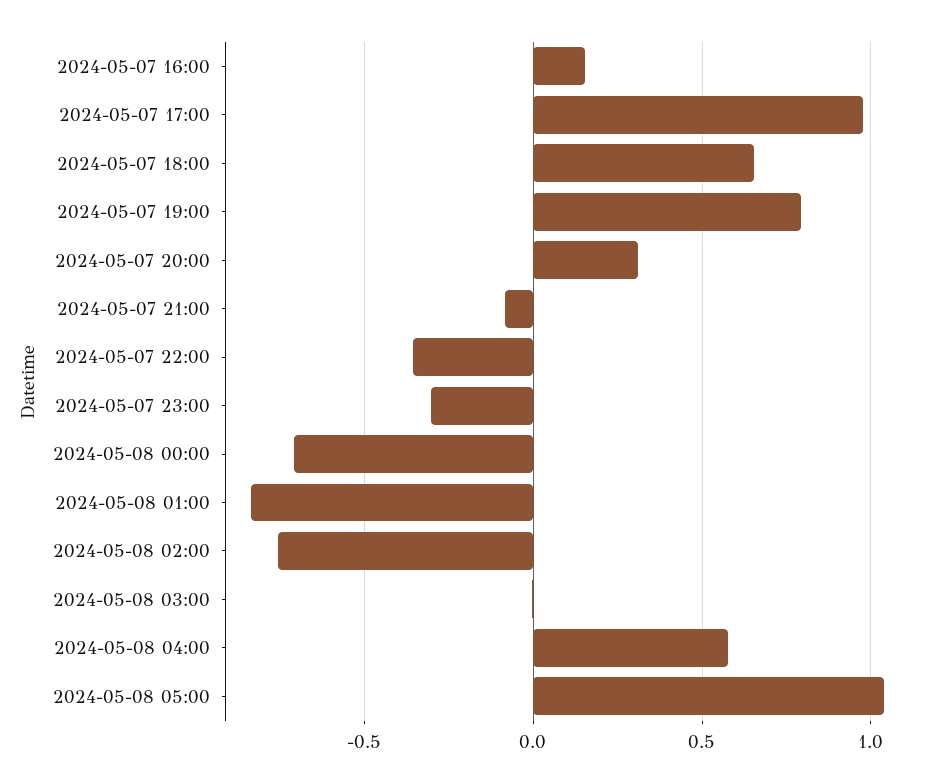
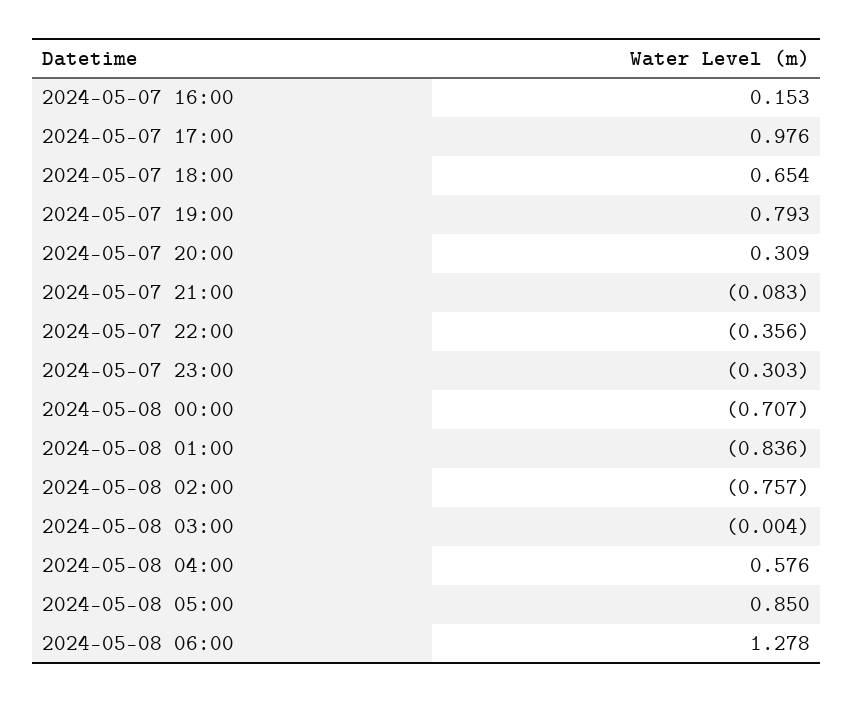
2024-05-08 05:00: 1.05 -> 0.85
2024-05-08 06:00: none -> 1.278

